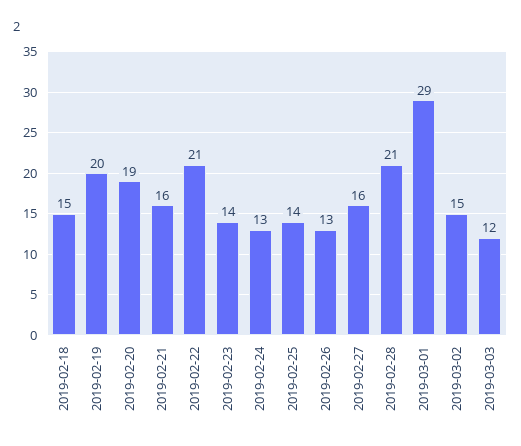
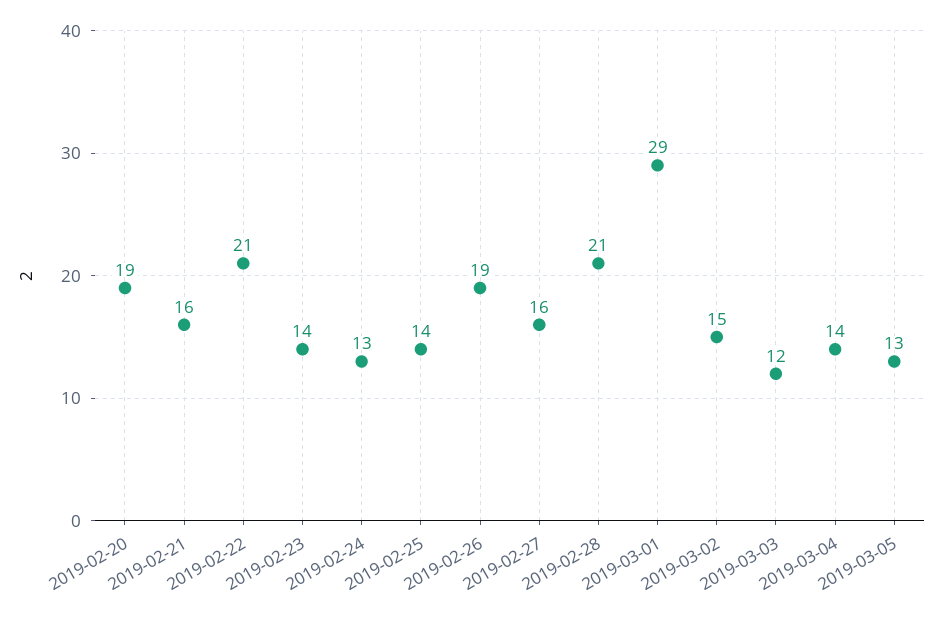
2019-02-18: 15 -> none
2019-02-19: 20 -> none
2019-02-26: 13 -> 19
2019-03-04: none -> 14
2019-03-05: none -> 13

